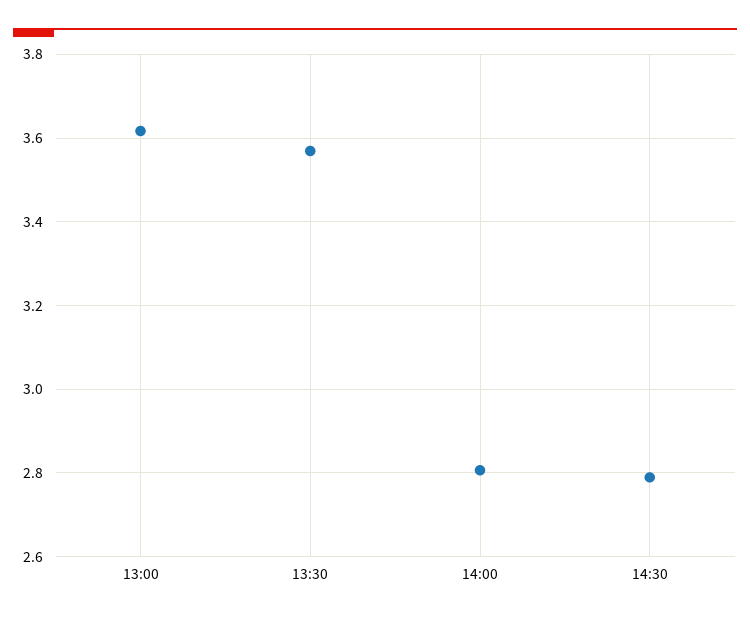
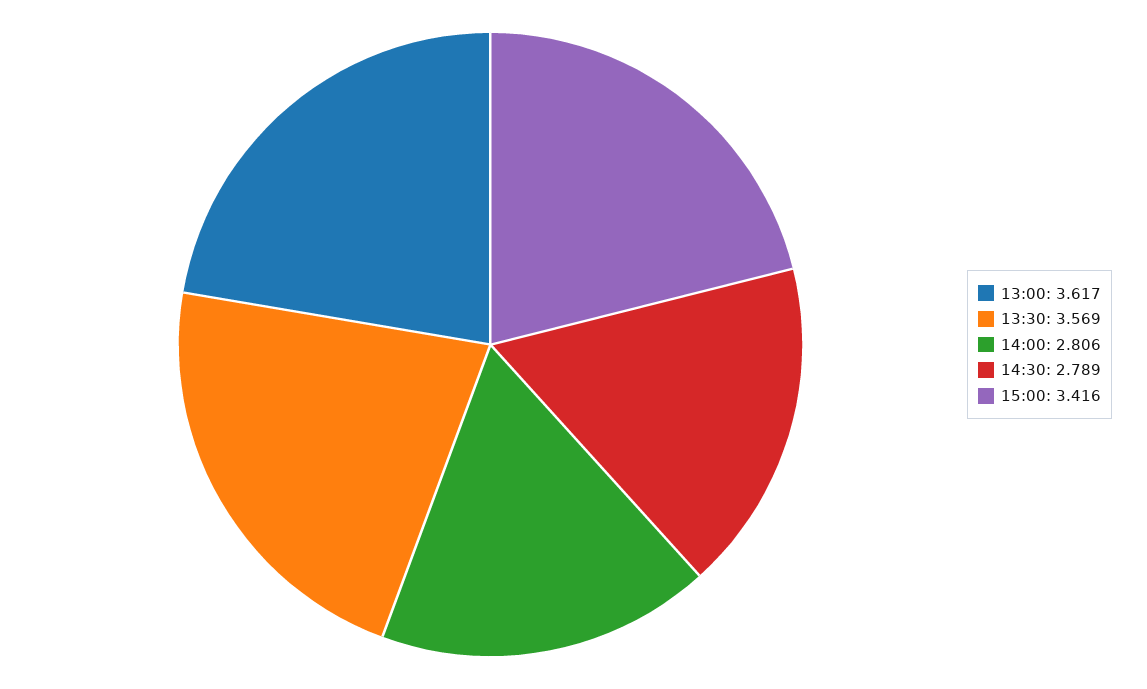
15:00: none -> 3.416

